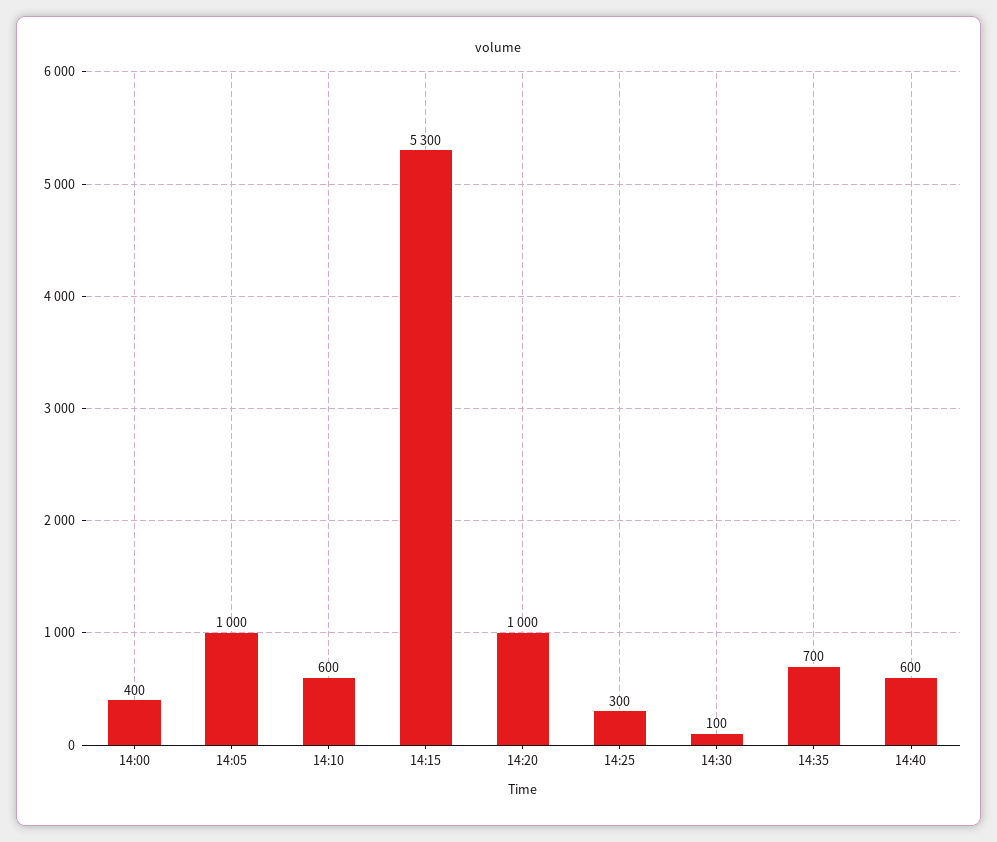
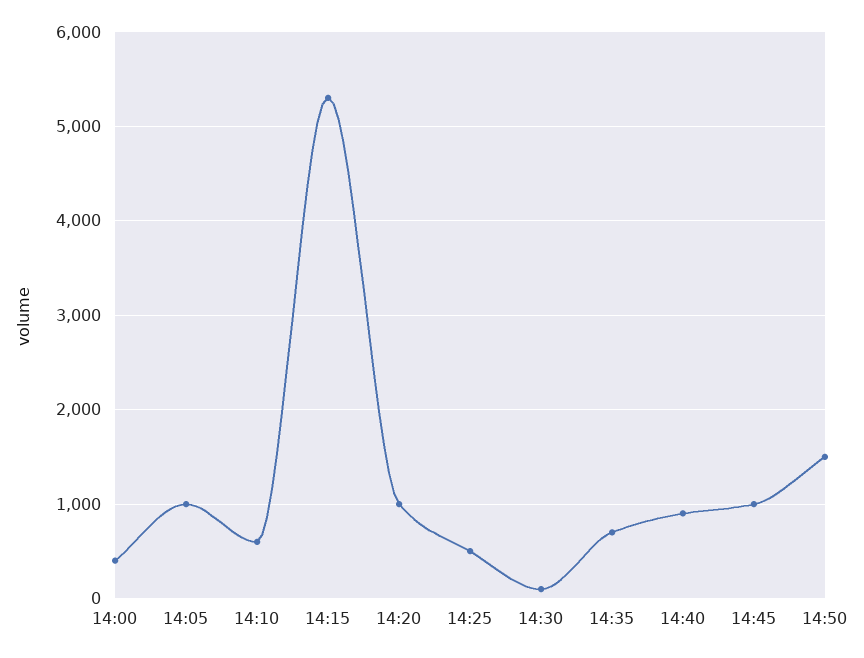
14:25: 300 -> 500
14:40: 600 -> 900
14:45: none -> 1000
14:50: none -> 1500

